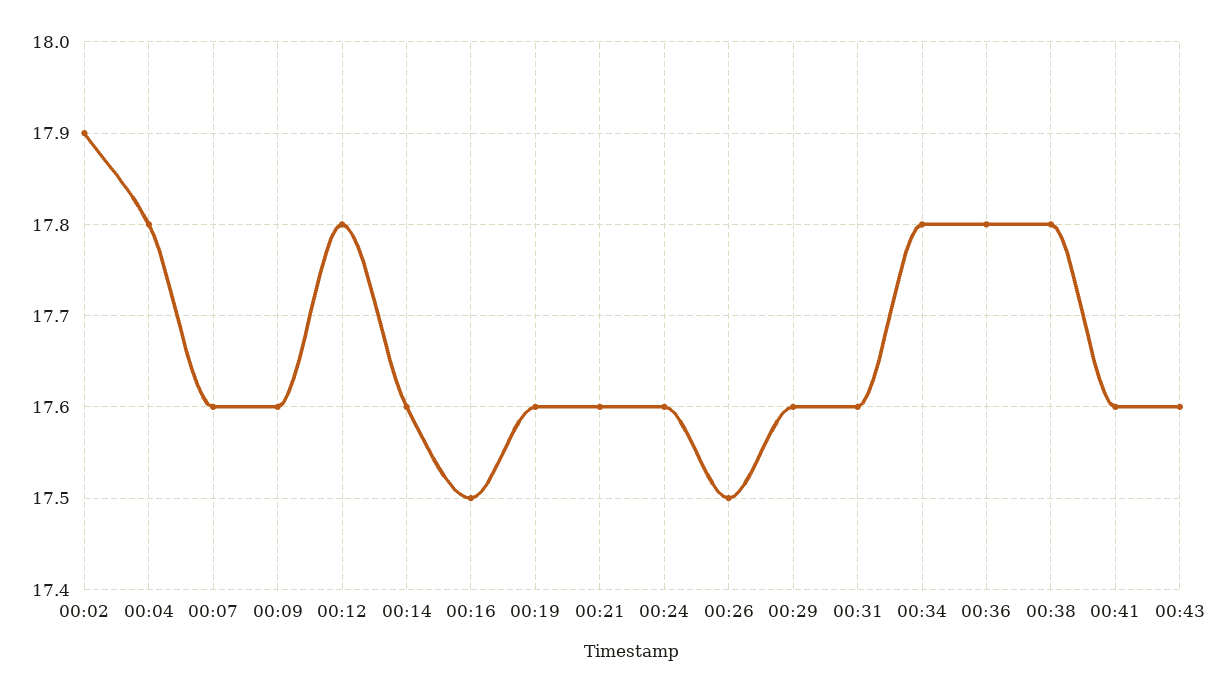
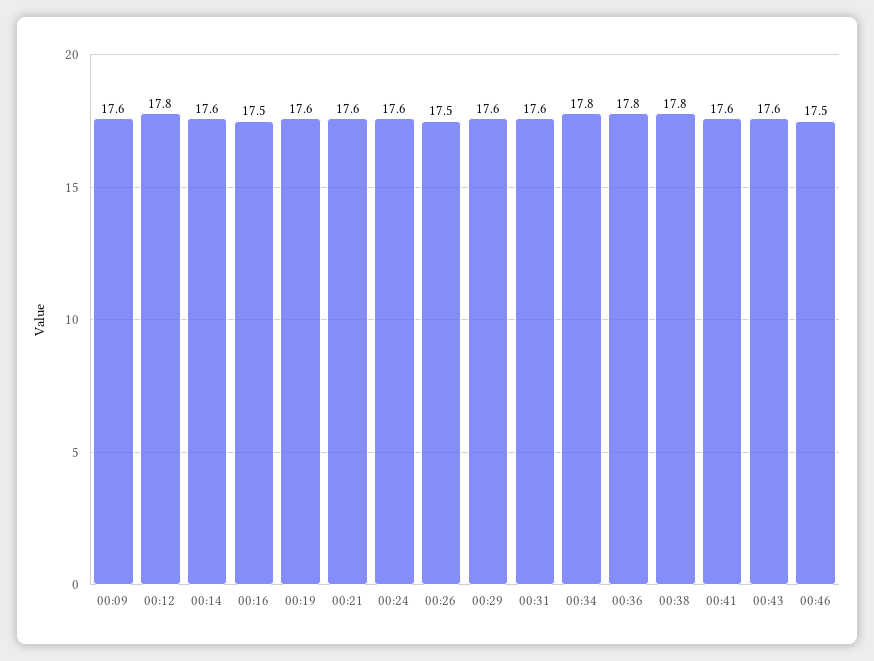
00:02: 17.9 -> none
00:04: 17.8 -> none
00:07: 17.6 -> none
00:46: none -> 17.5

